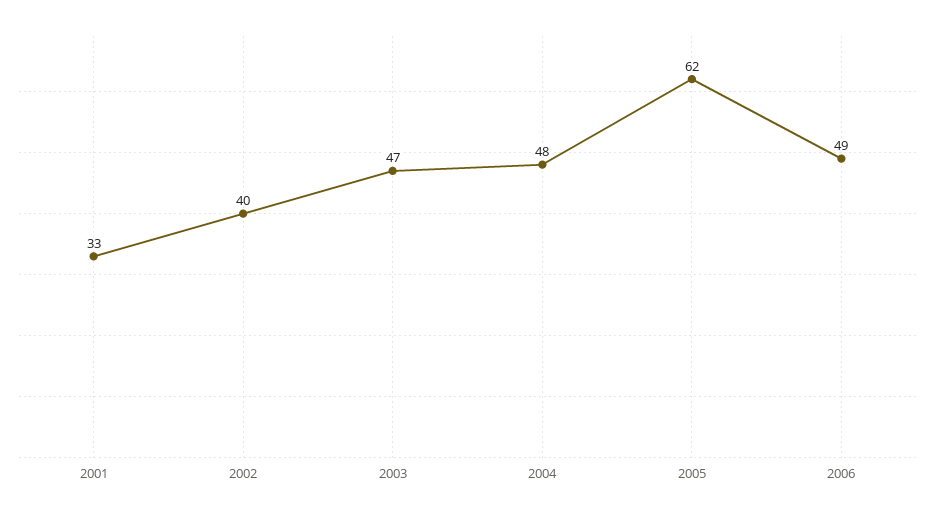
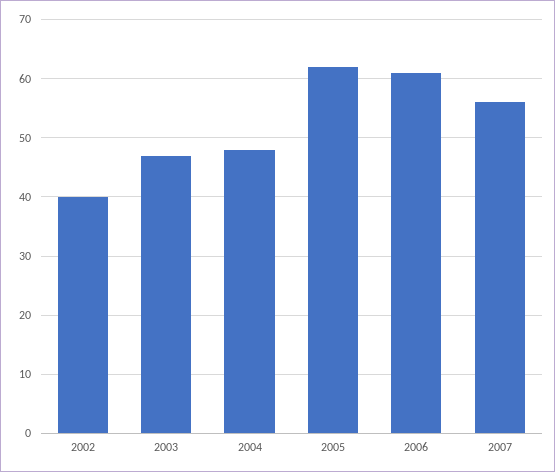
2001: 33 -> none
2006: 49 -> 60
2007: none -> 55

